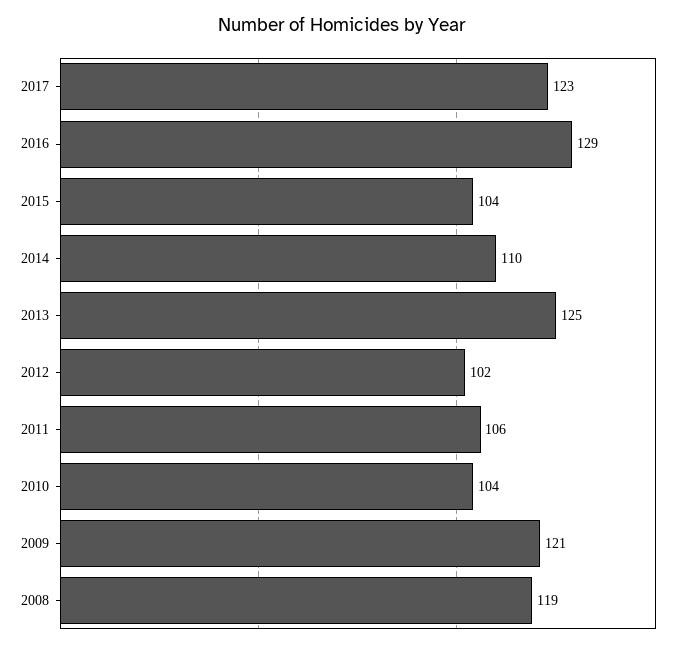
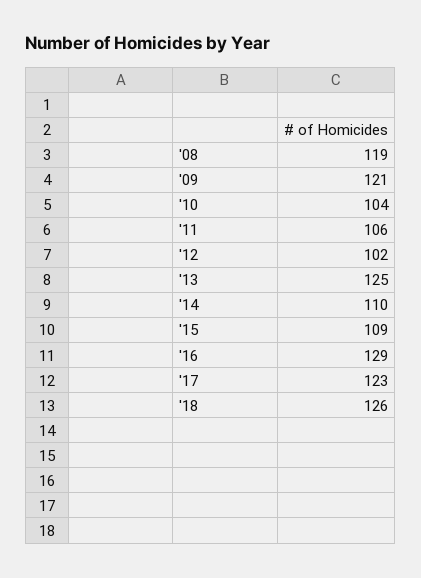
2015: 104 -> 109
'18: none -> 126

